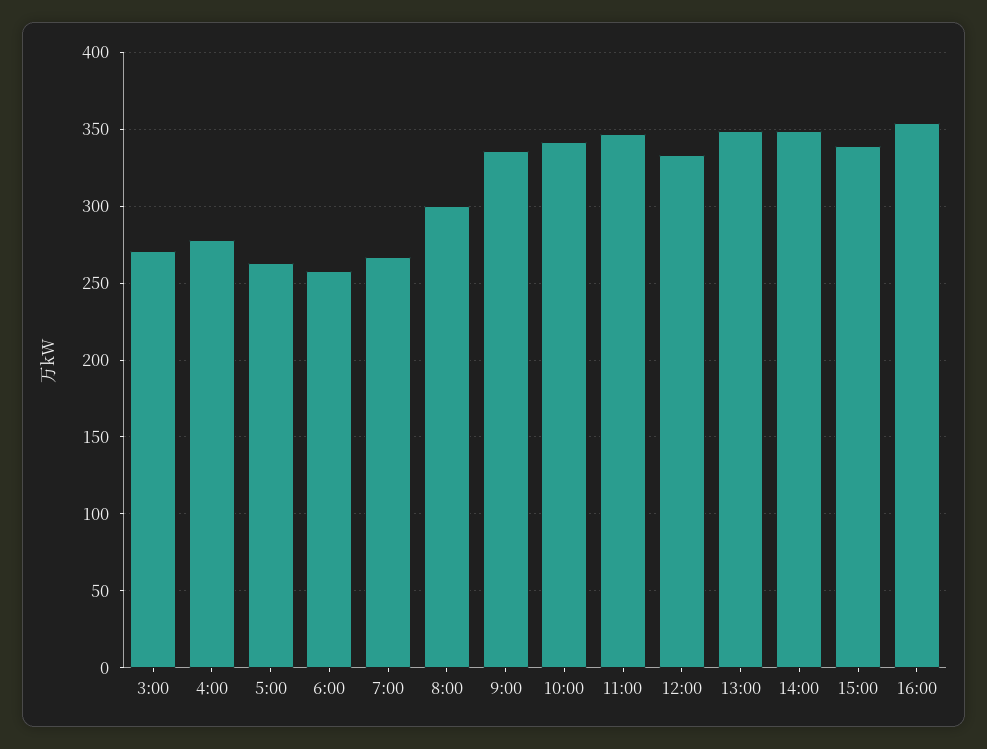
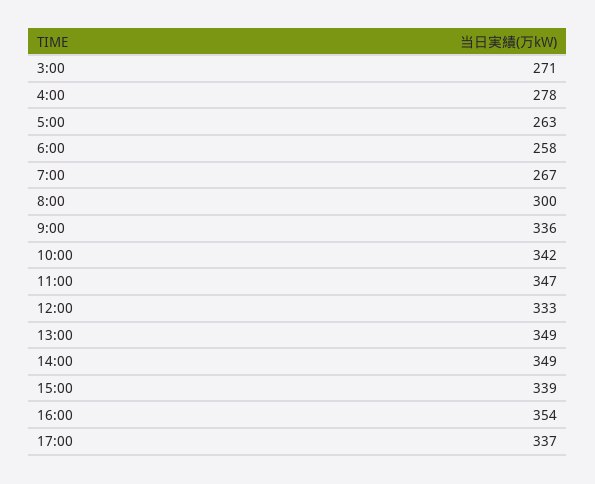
17:00: none -> 337

